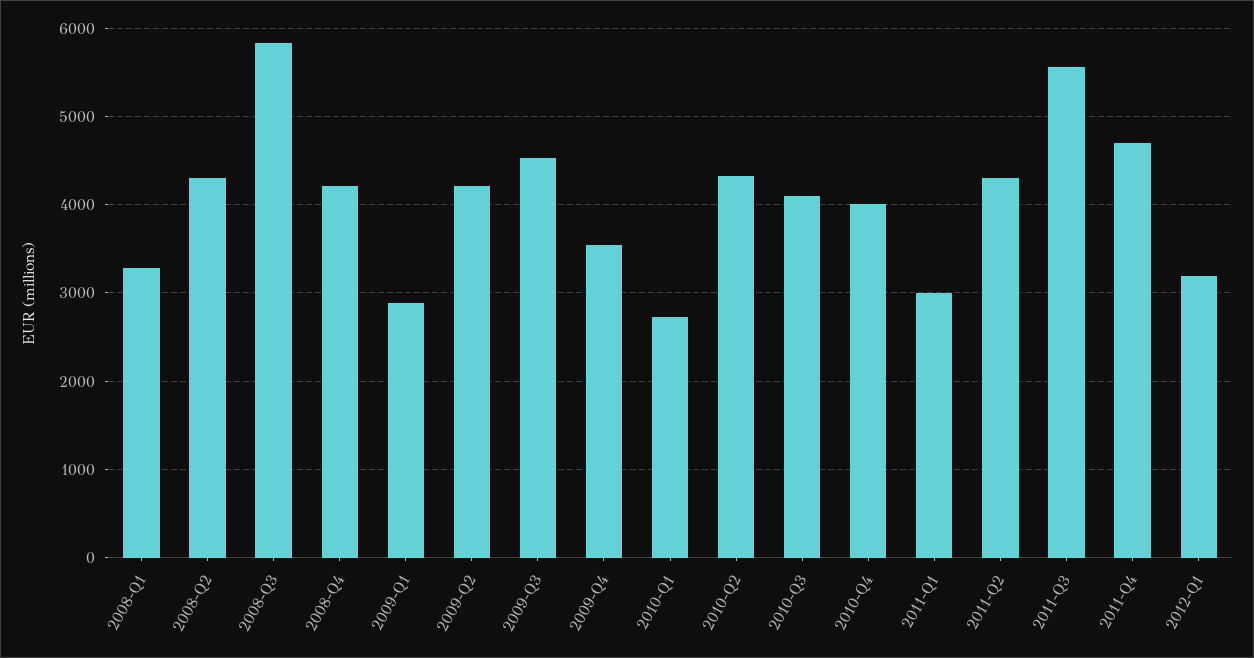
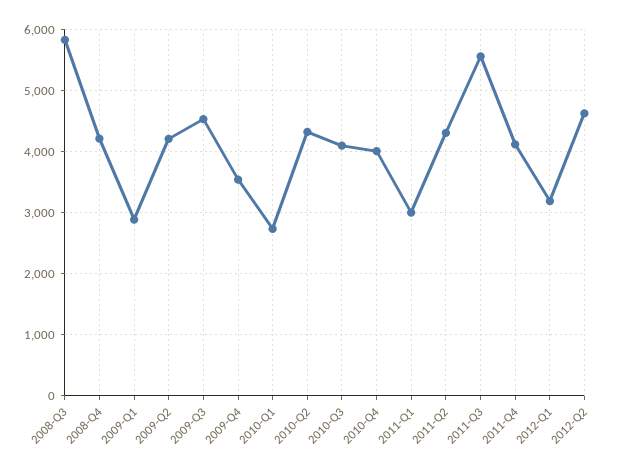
2008-Q1: 3300 -> none
2008-Q2: 4300 -> none
2011-Q4: 4700 -> 4100
2012-Q2: none -> 4600

